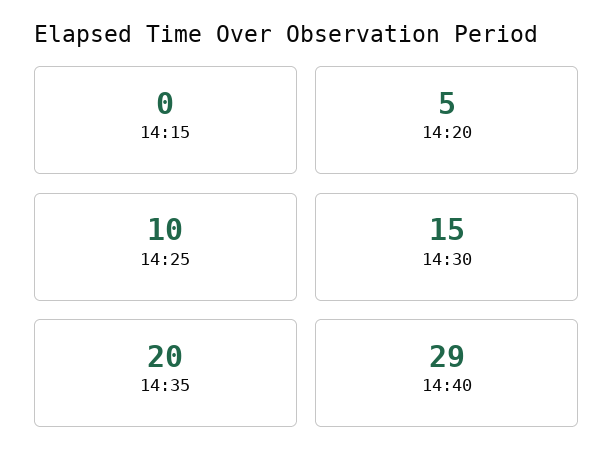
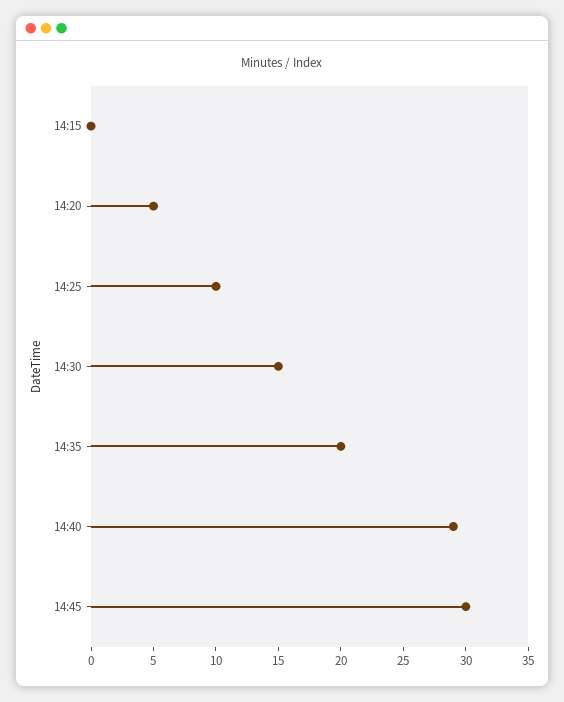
14:45: none -> 30

